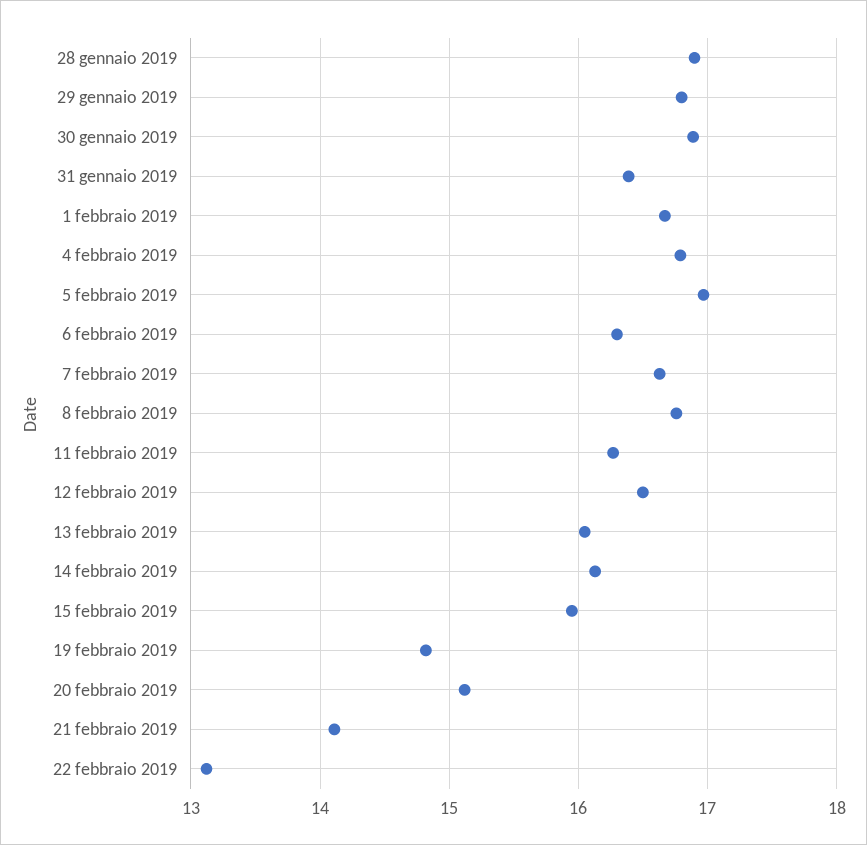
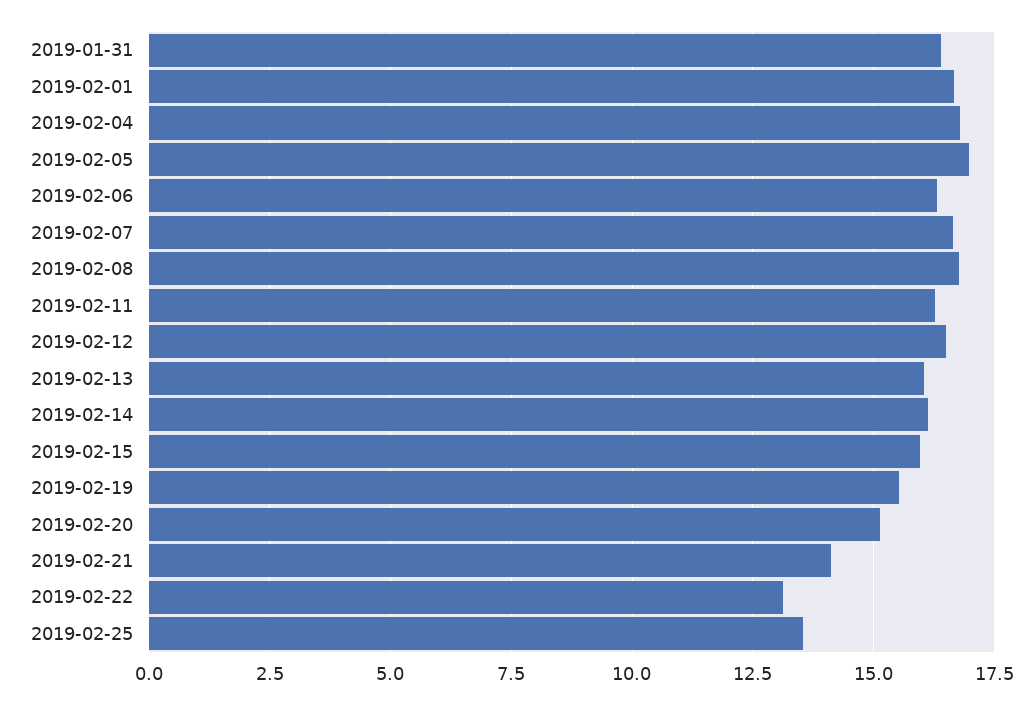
28 gennaio 2019: 16.9 -> none
29 gennaio 2019: 16.8 -> none
30 gennaio 2019: 16.9 -> none
19 febbraio 2019: 14.8 -> 15.5
2019-02-25: none -> 13.5

